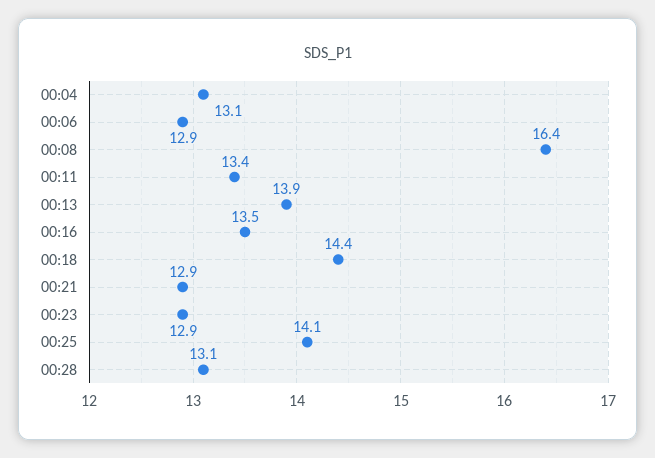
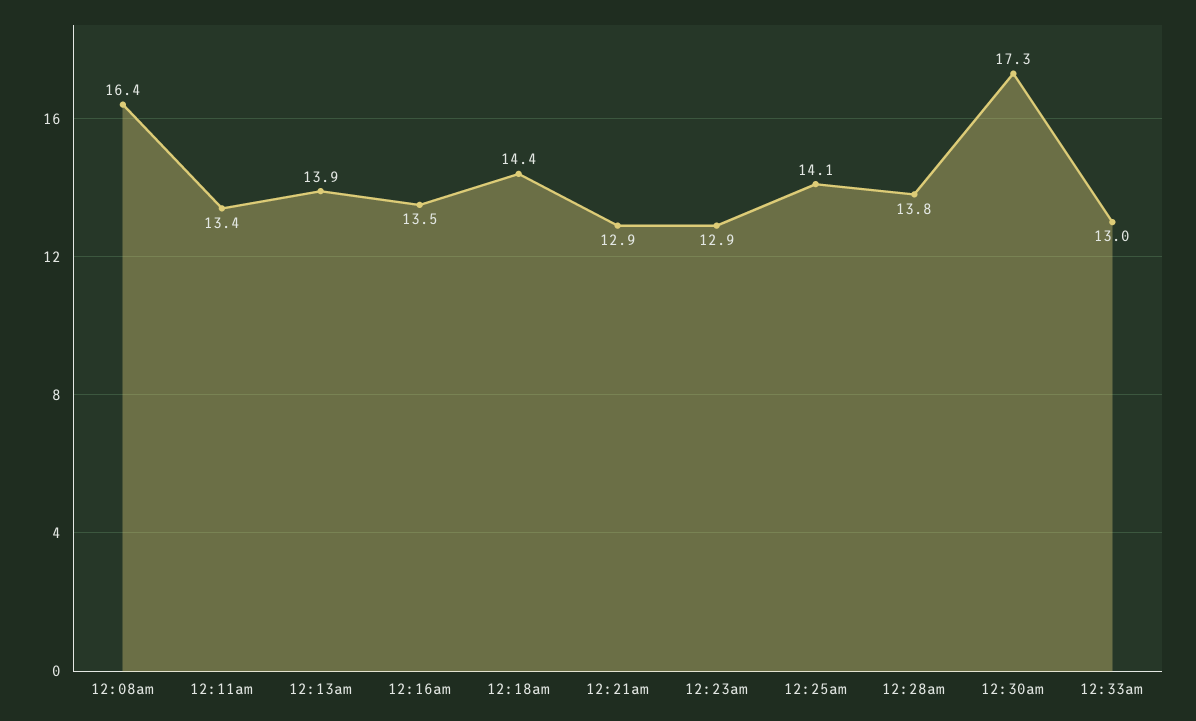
00:04: 13.1 -> none
00:06: 12.9 -> none
00:28: 13.1 -> 13.8
12:30am: none -> 17.3
12:33am: none -> 13

